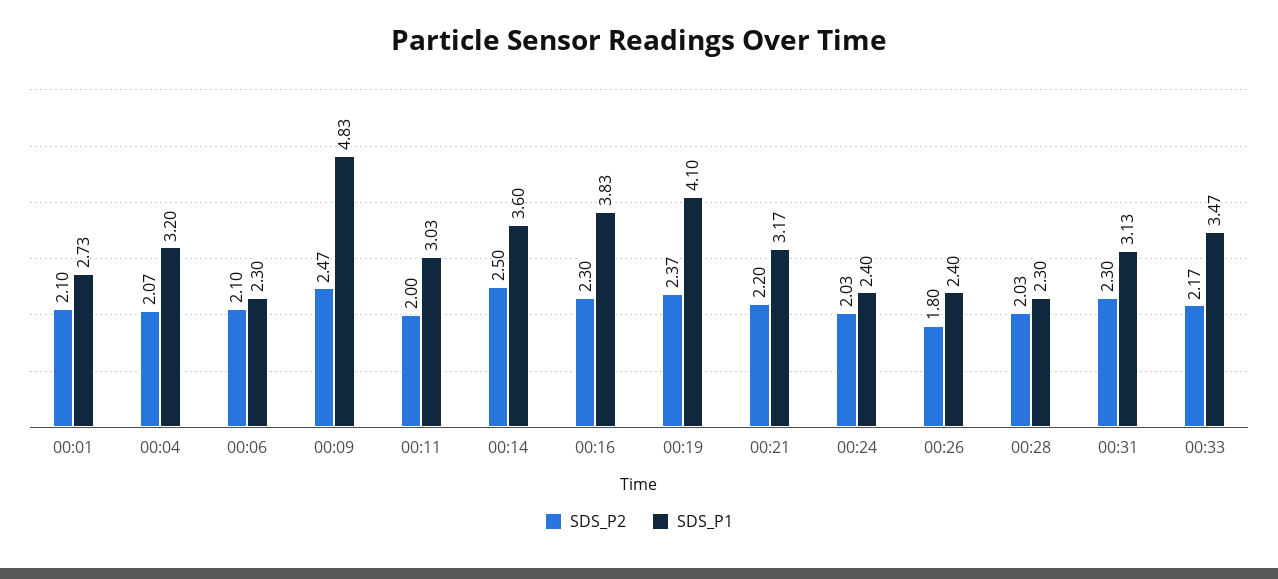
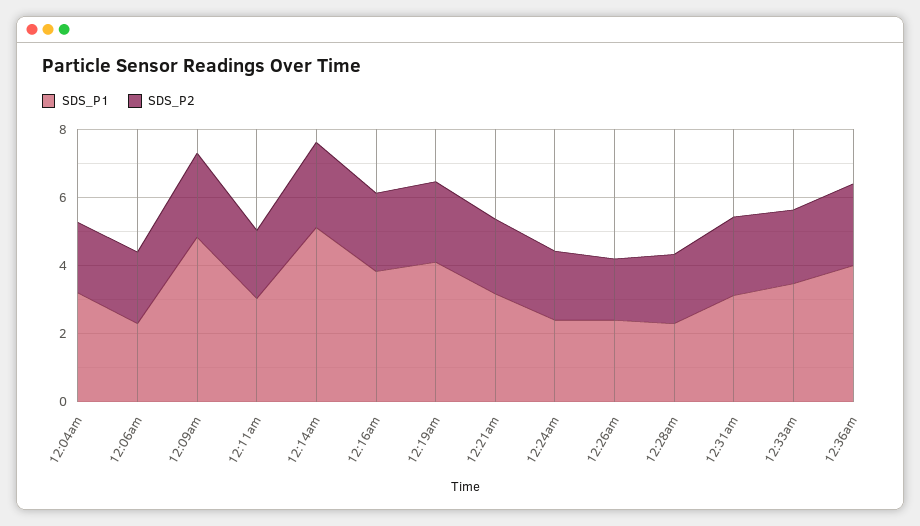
SDS_P2, 00:01: 2.1 -> none
SDS_P1, 00:01: 2.73 -> none
SDS_P1, 00:14: 3.6 -> 5
SDS_P1, 12:36am: none -> 4
SDS_P2, 12:36am: none -> 2.5

